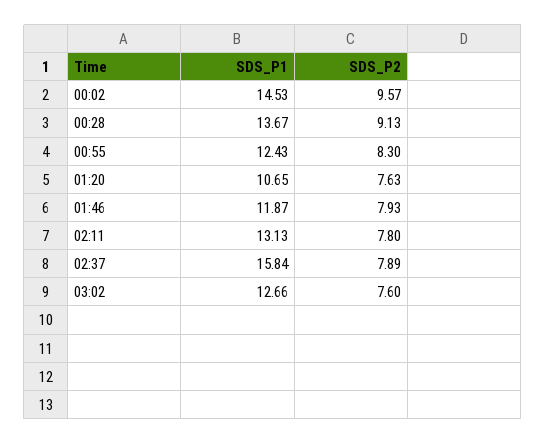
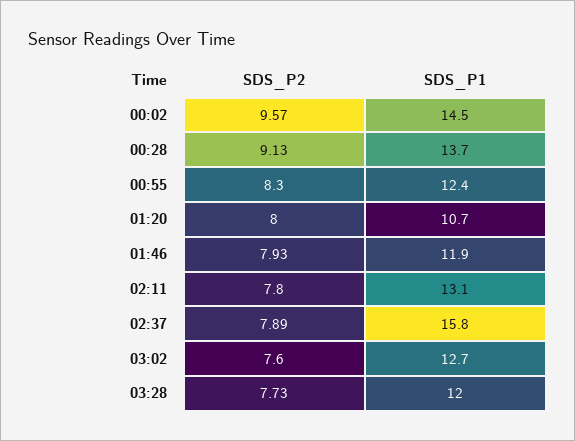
SDS_P2, 01:20: 7.63 -> 8
SDS_P2, 03:28: none -> 7.73
SDS_P1, 03:28: none -> 12

